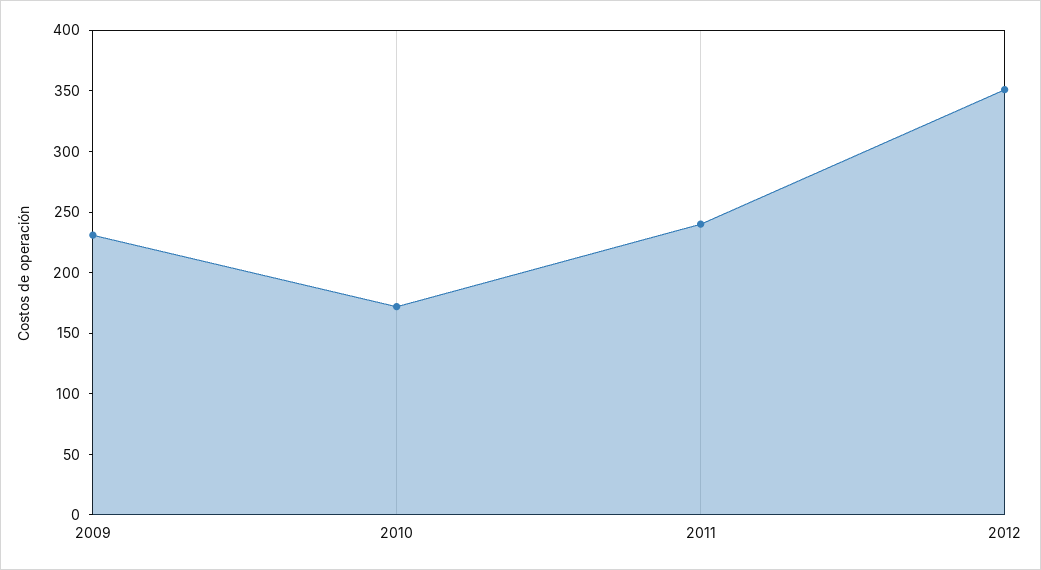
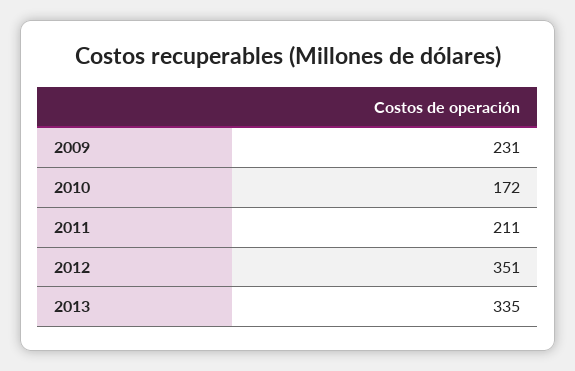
2011: 240 -> 211
2013: none -> 335

